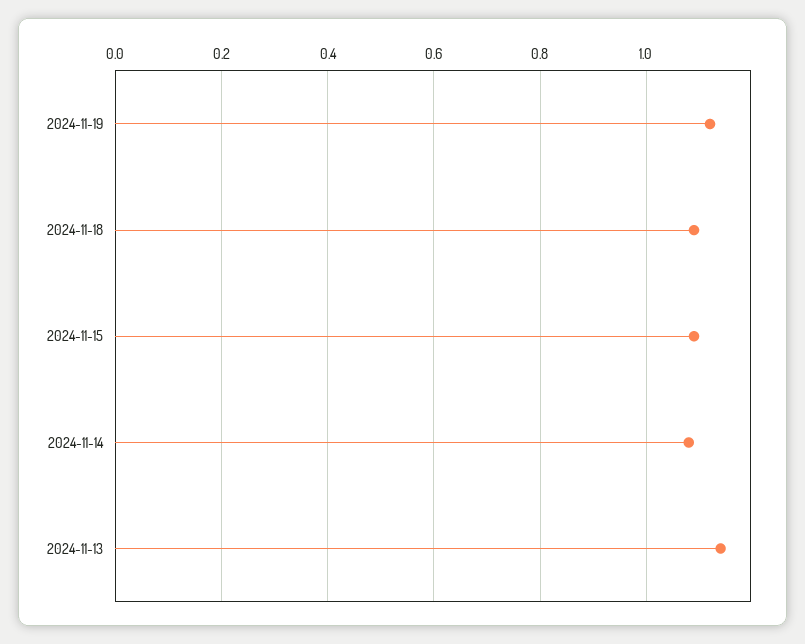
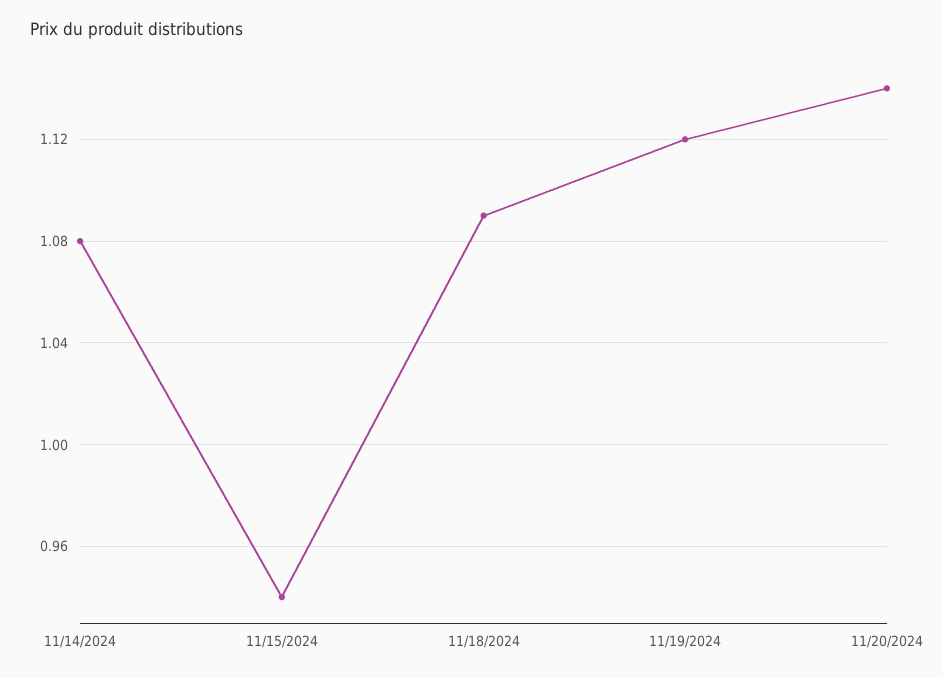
2024-11-15: 1.1 -> 0.94
2024-11-13: 1.15 -> none
11/20/2024: none -> 1.14

